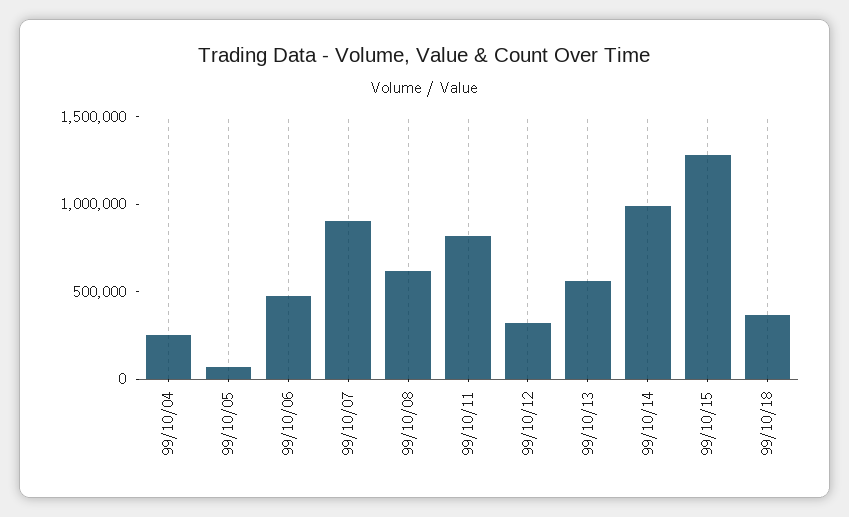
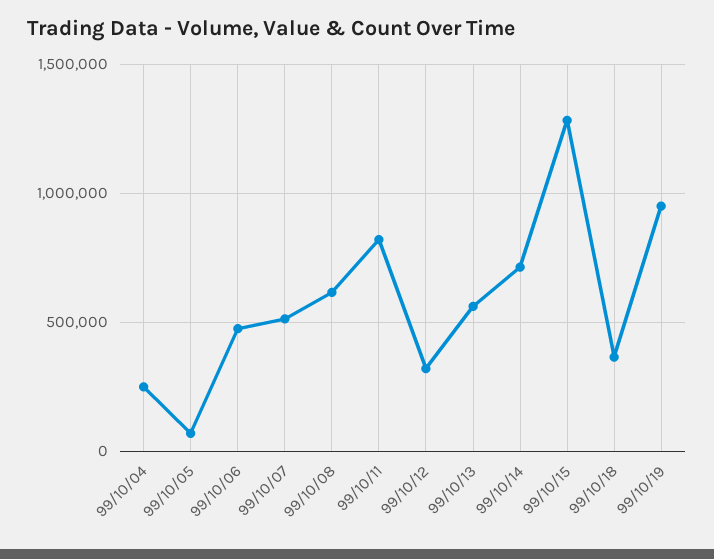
99/10/07: 900000 -> 500000
99/10/14: 1000000 -> 700000
99/10/19: none -> 950000

